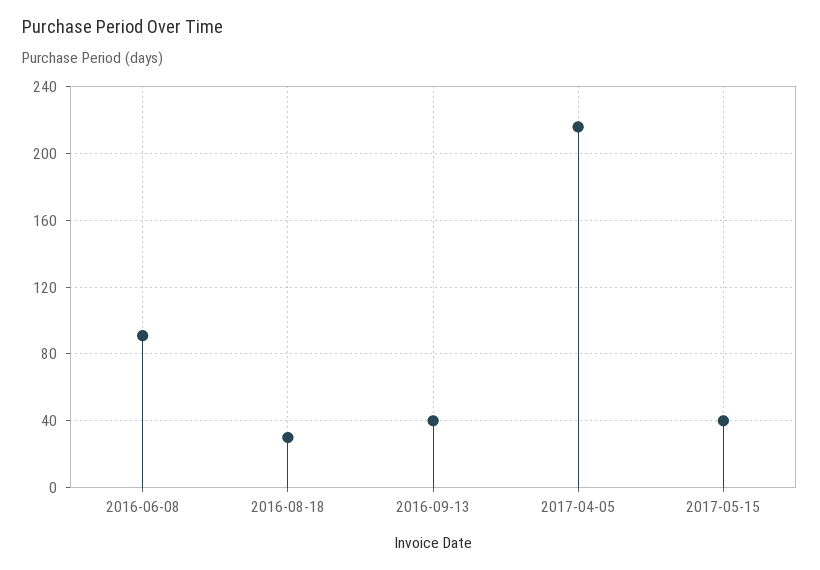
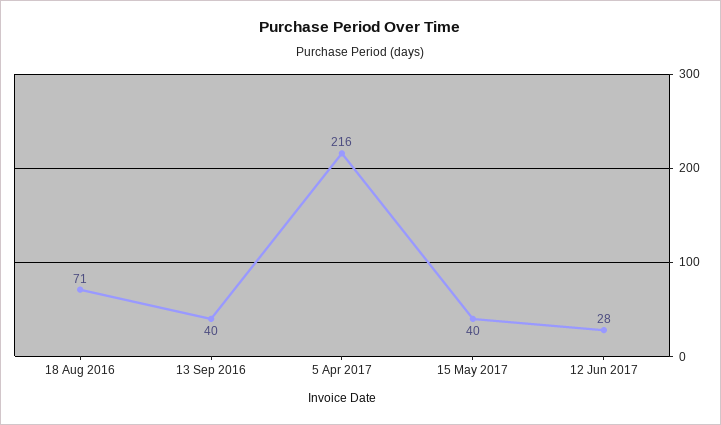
2016-06-08: 90 -> none
2016-08-18: 30 -> 71
12 Jun 2017: none -> 28

